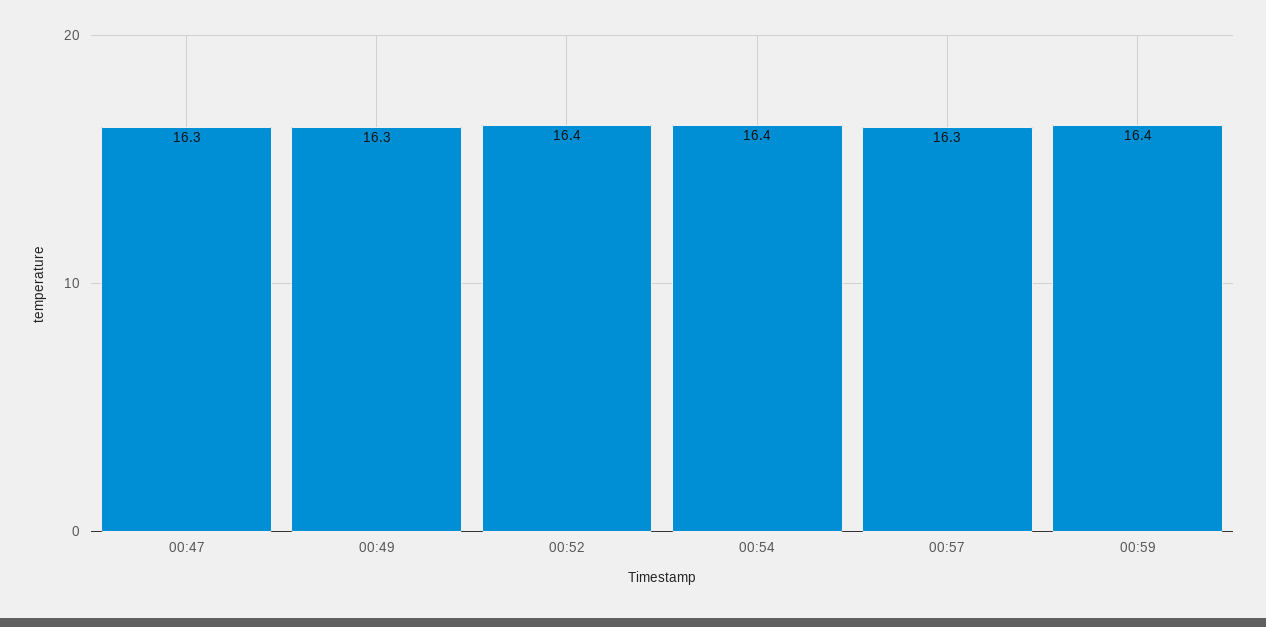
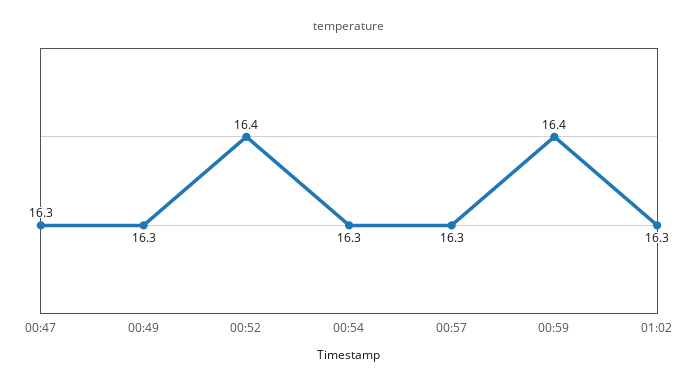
00:54: 16.4 -> 16.3
01:02: none -> 16.3

